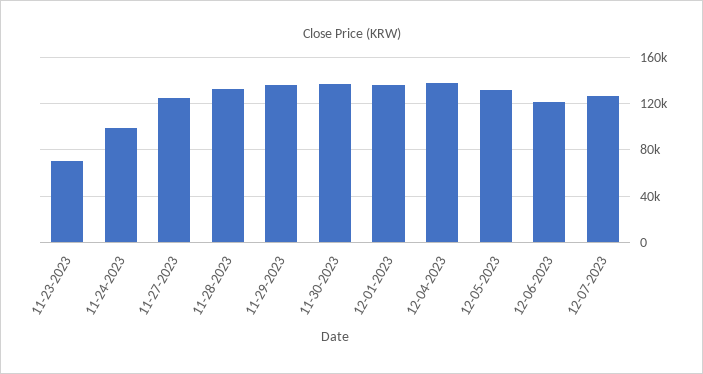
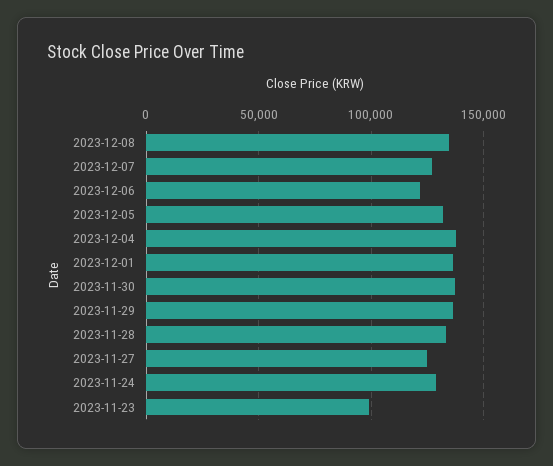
11-23-2023: 70000 -> 100000
11-24-2023: 100000 -> 130000
2023-12-08: none -> 135000

